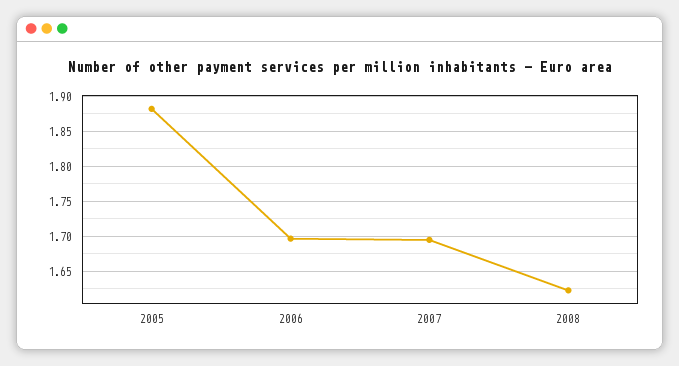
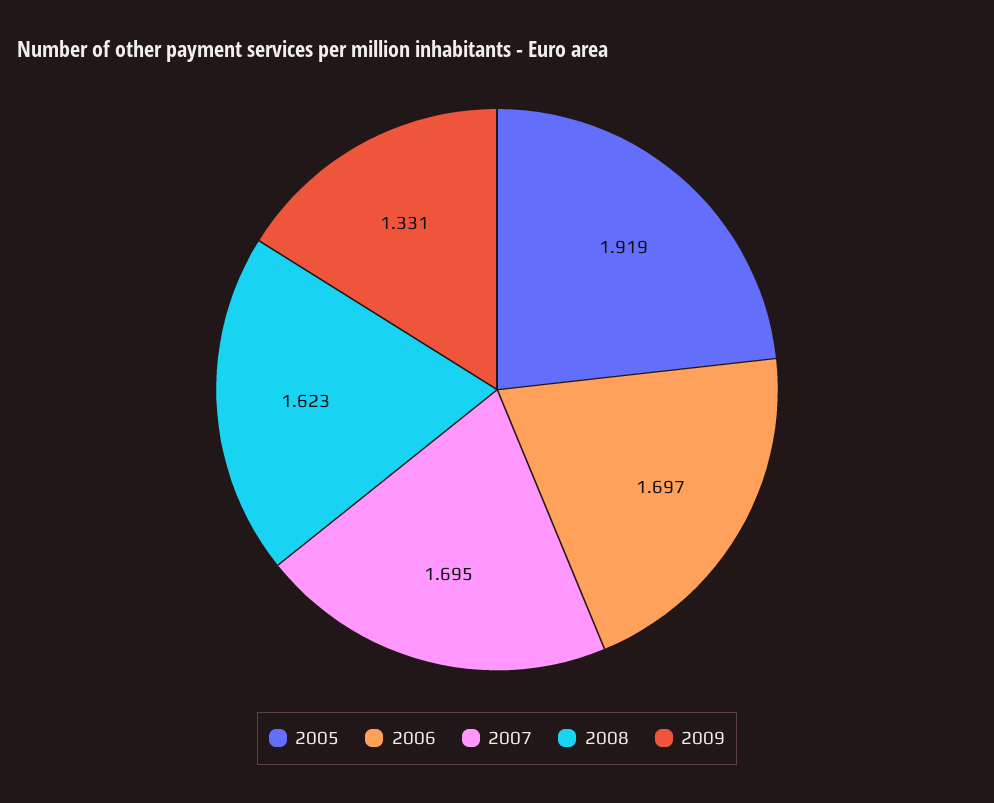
2005: 1.88 -> 1.919
2009: none -> 1.331

